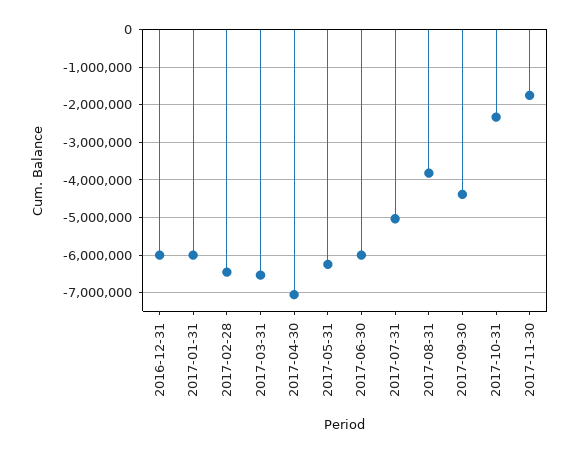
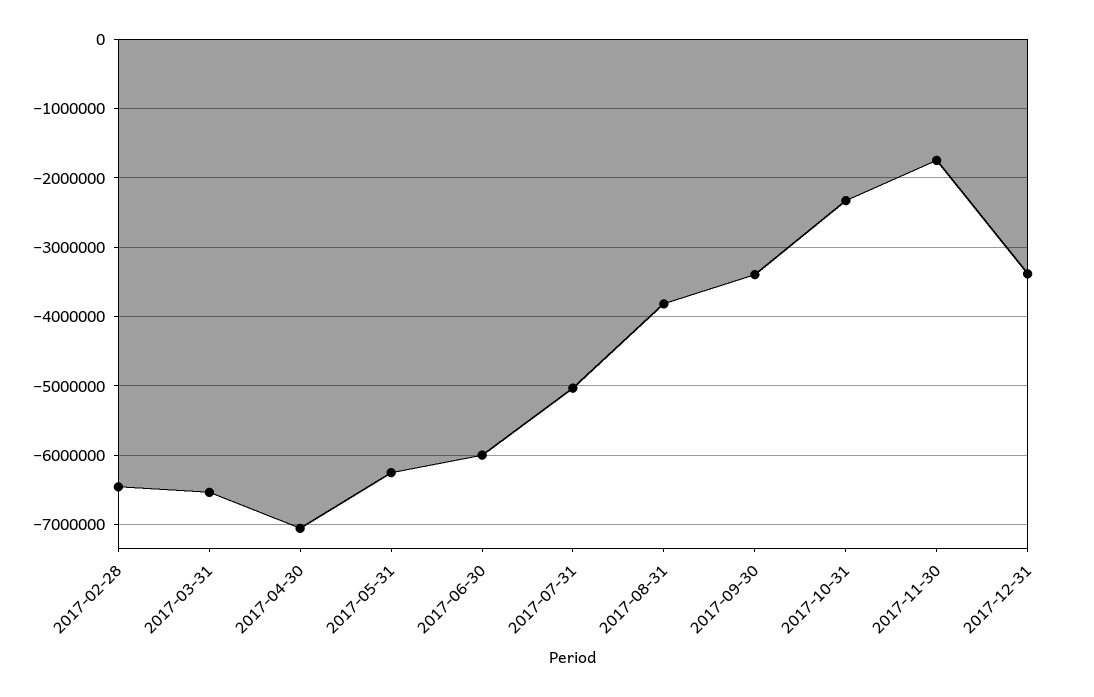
2016-12-31: -6000000 -> none
2017-01-31: -6000000 -> none
2017-09-30: -4400000 -> -3400000
2017-12-31: none -> -3400000

